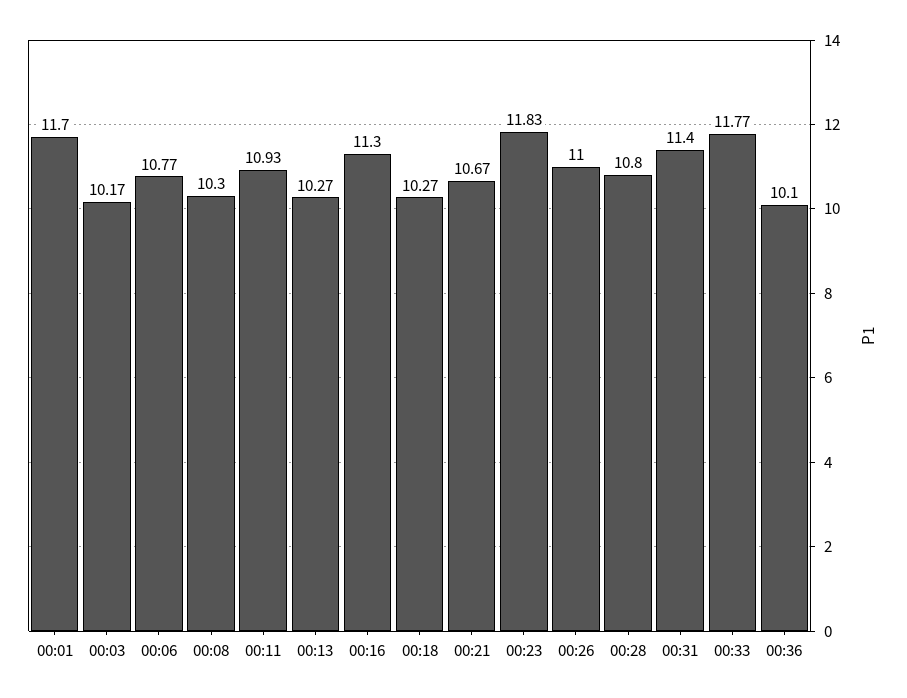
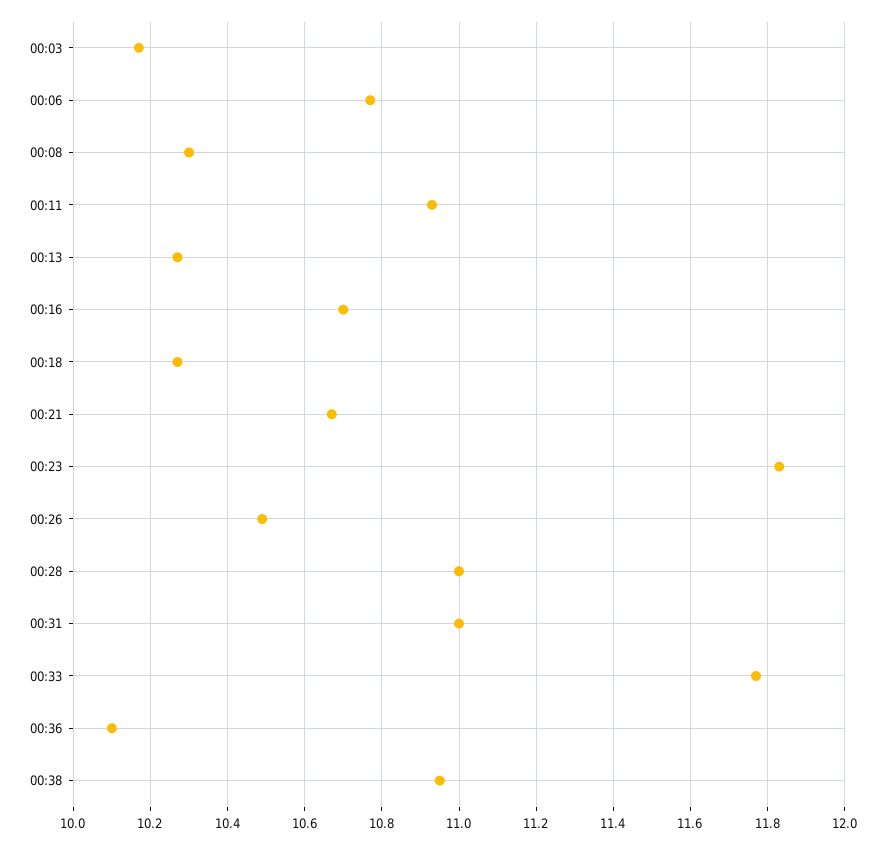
00:01: 11.7 -> none
00:16: 11.3 -> 10.7
00:26: 11 -> 10.5
00:28: 10.8 -> 11
00:31: 11.4 -> 11
00:38: none -> 10.95

